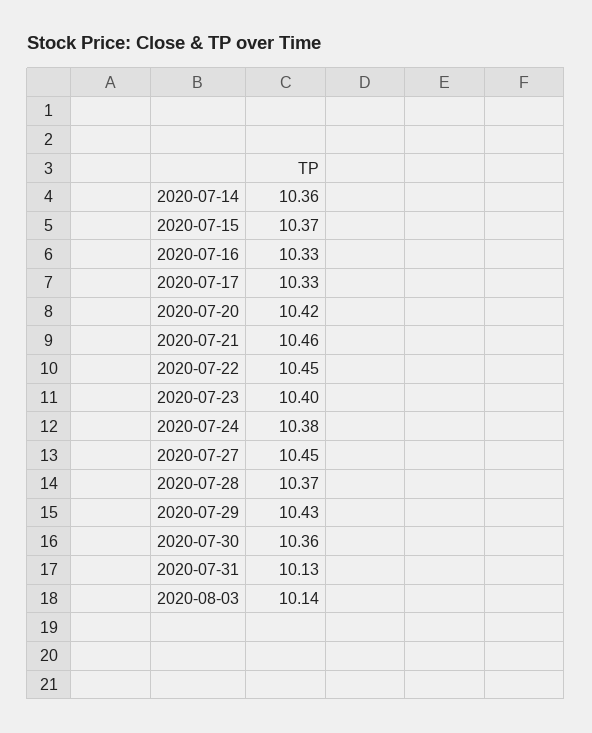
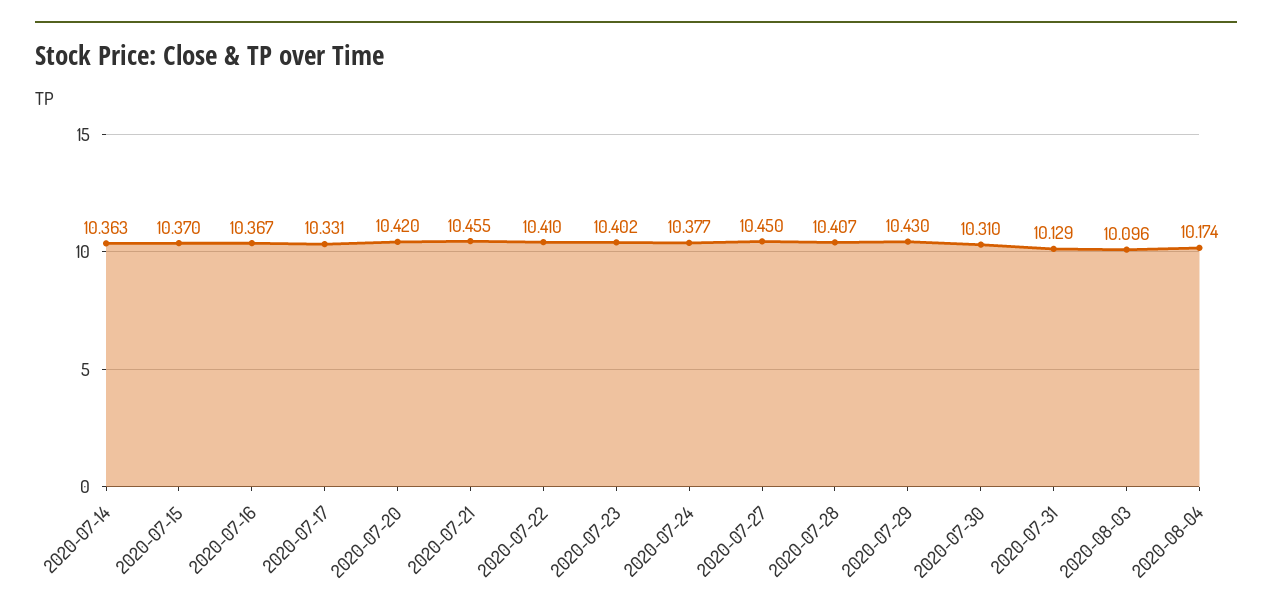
2020-07-16: 10.33 -> 10.367
2020-07-22: 10.45 -> 10.41
2020-07-28: 10.37 -> 10.407
2020-07-30: 10.36 -> 10.31
2020-08-03: 10.14 -> 10.096
2020-08-04: none -> 10.174

